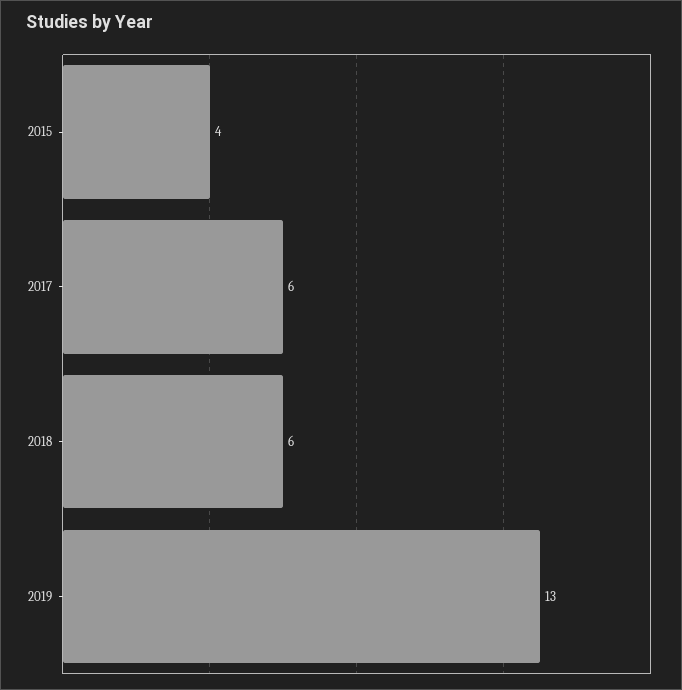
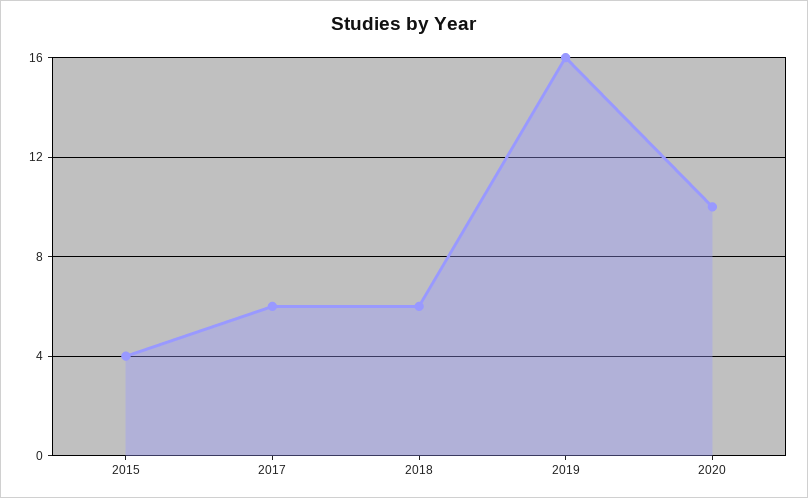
2019: 13 -> 16
2020: none -> 10

